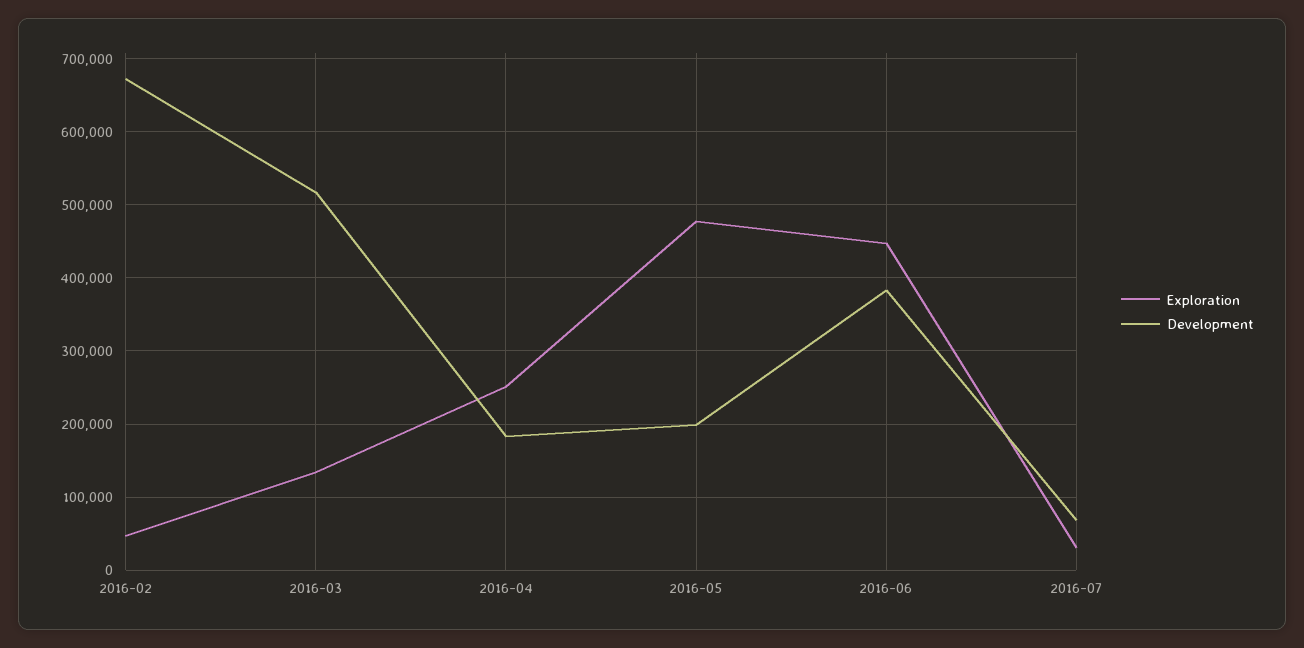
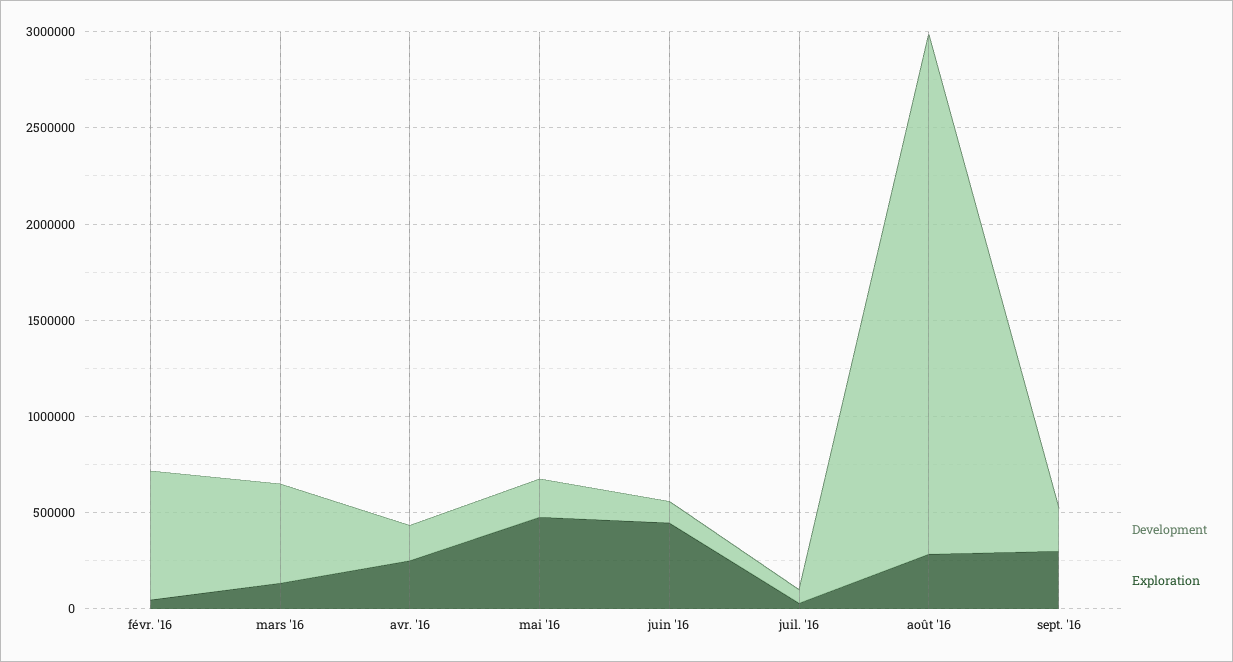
Development, 2016-06: 380000 -> 100000
Development, août '16: none -> 2700000
Exploration, août '16: none -> 300000
Development, sept. '16: none -> 200000
Exploration, sept. '16: none -> 300000

